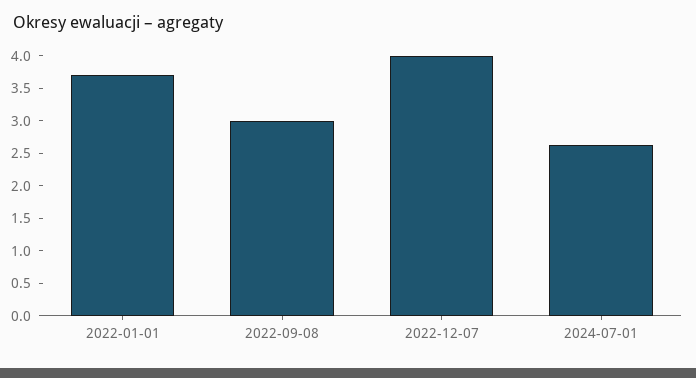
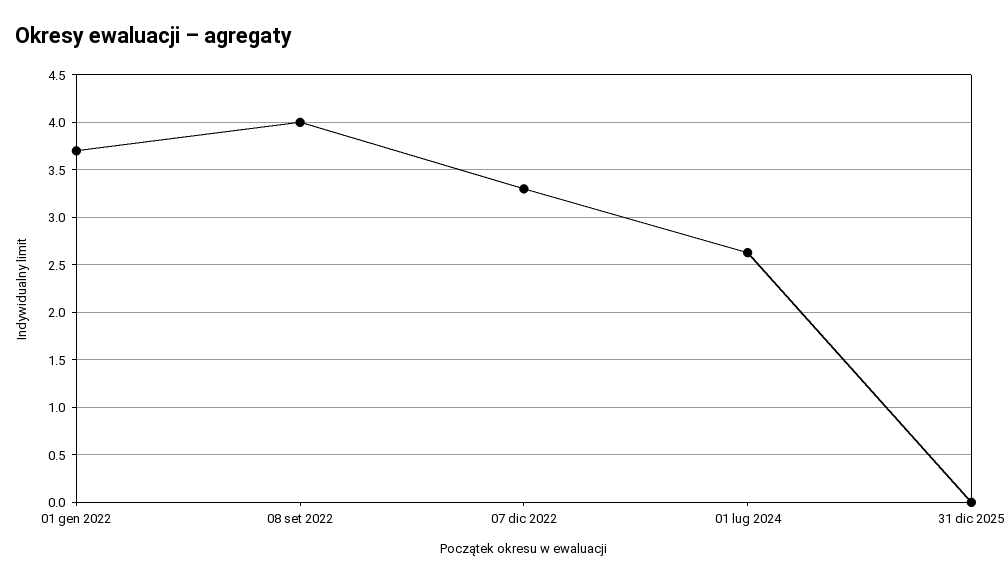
2022-09-08: 3 -> 4
2022-12-07: 4 -> 3.3
31 dic 2025: none -> 0

